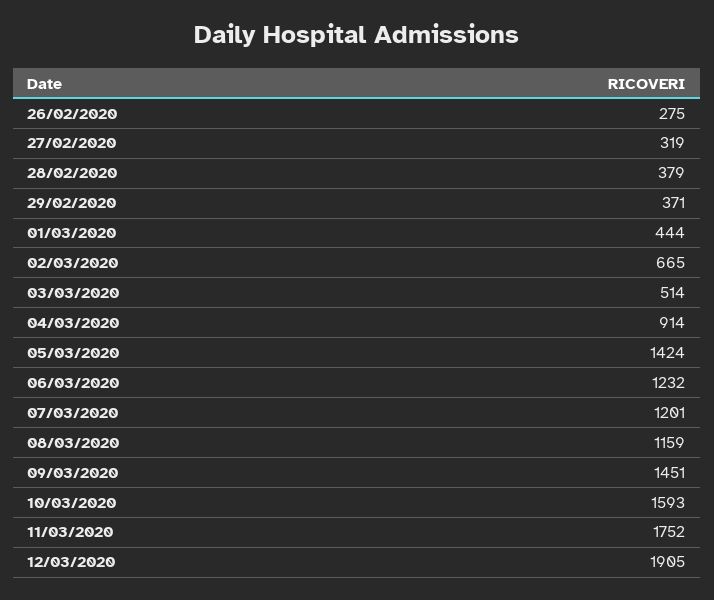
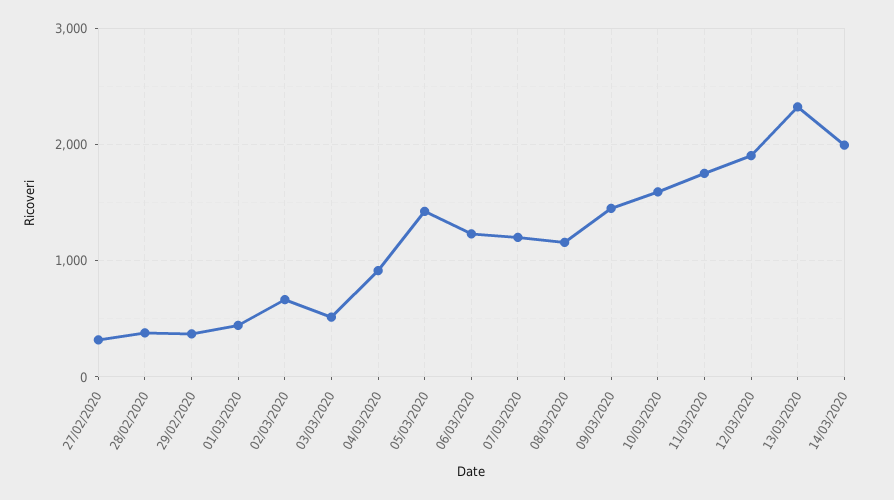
26/02/2020: 275 -> none
13/03/2020: none -> 2300
14/03/2020: none -> 2000

